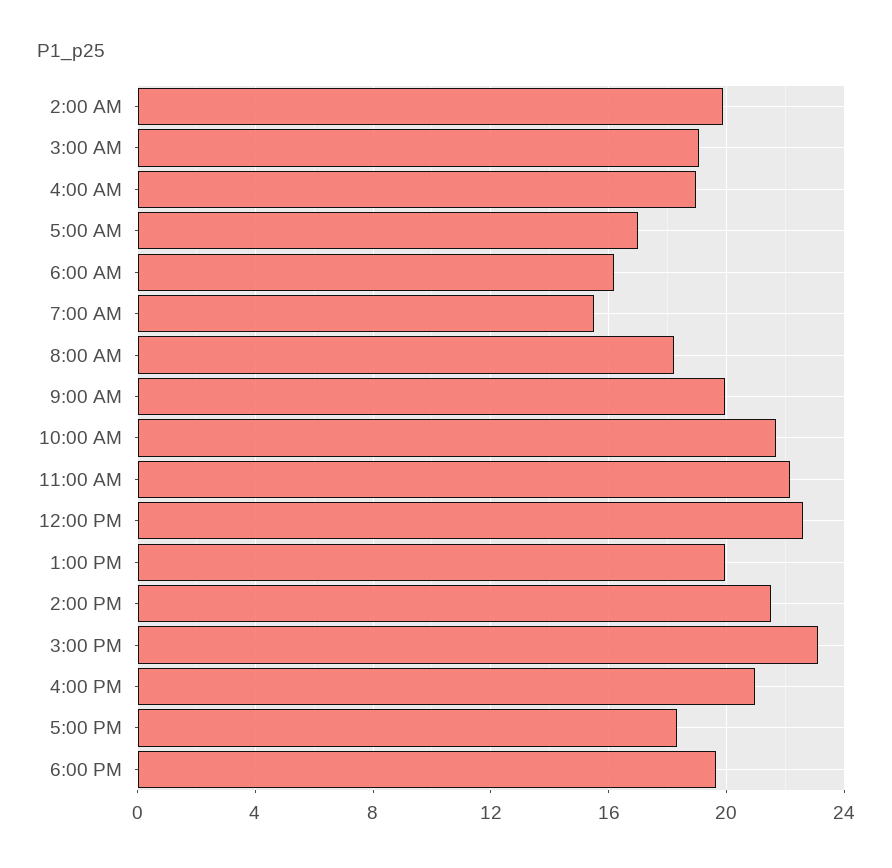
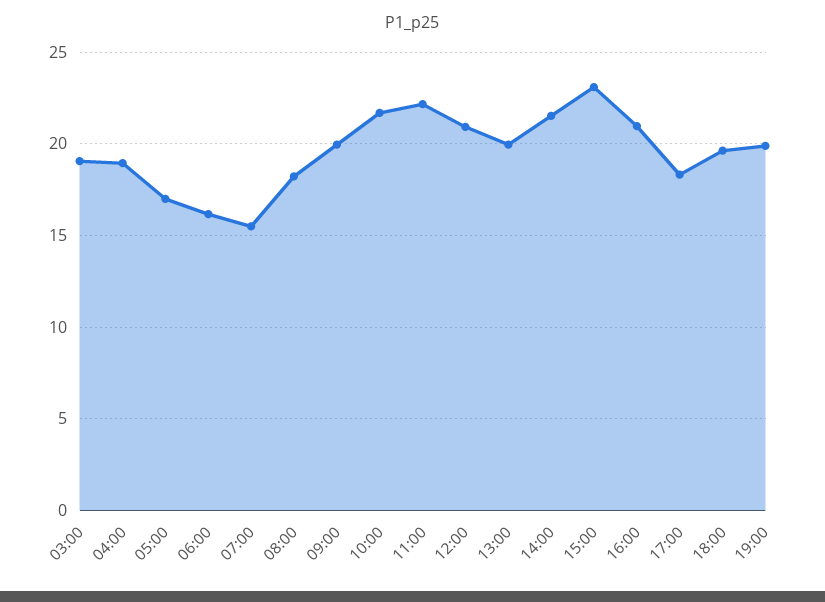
2:00 AM: 20 -> none
12:00 PM: 22.5 -> 21
19:00: none -> 20

